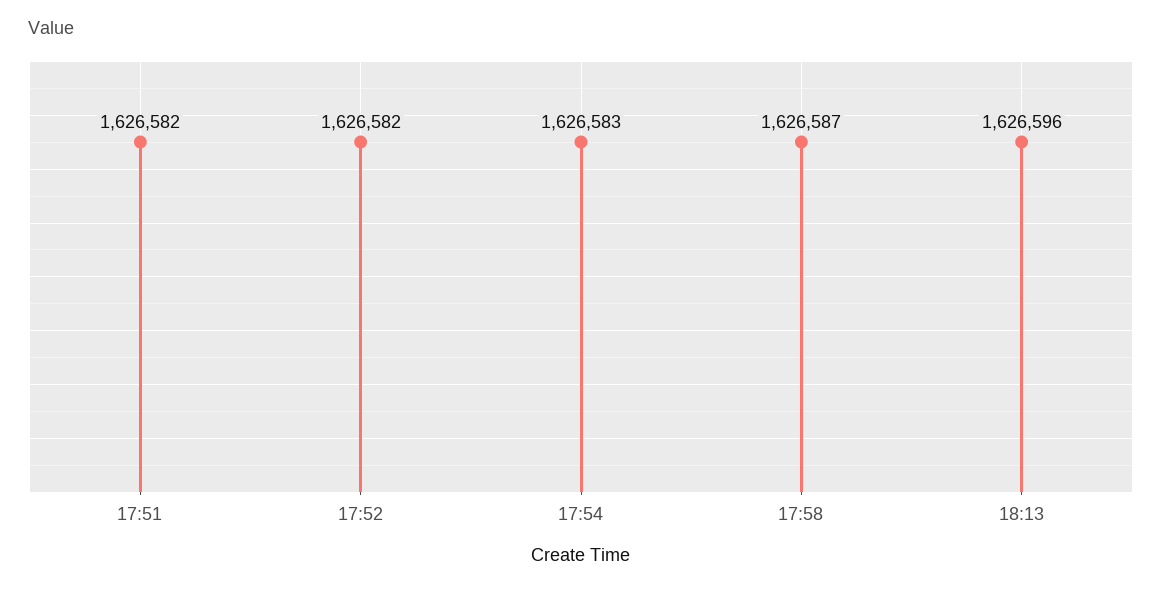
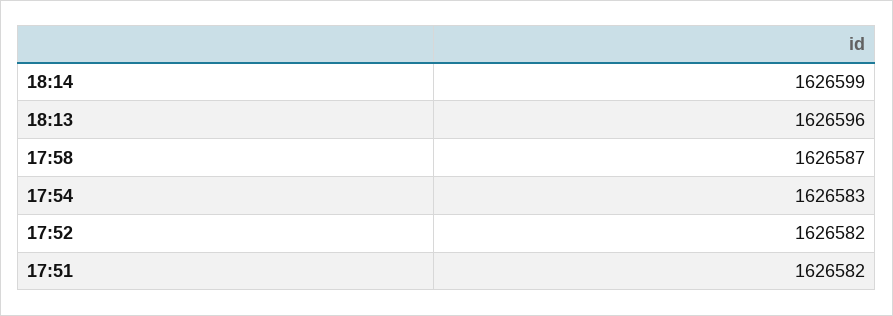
18:14: none -> 1626599

